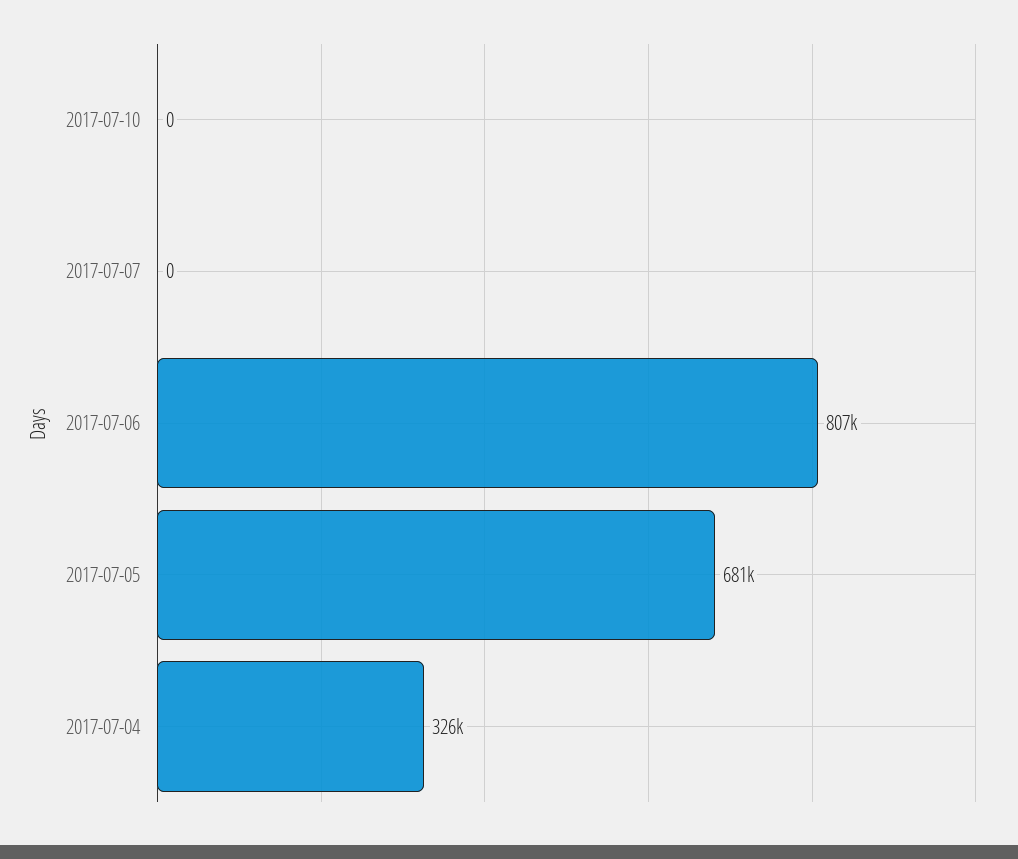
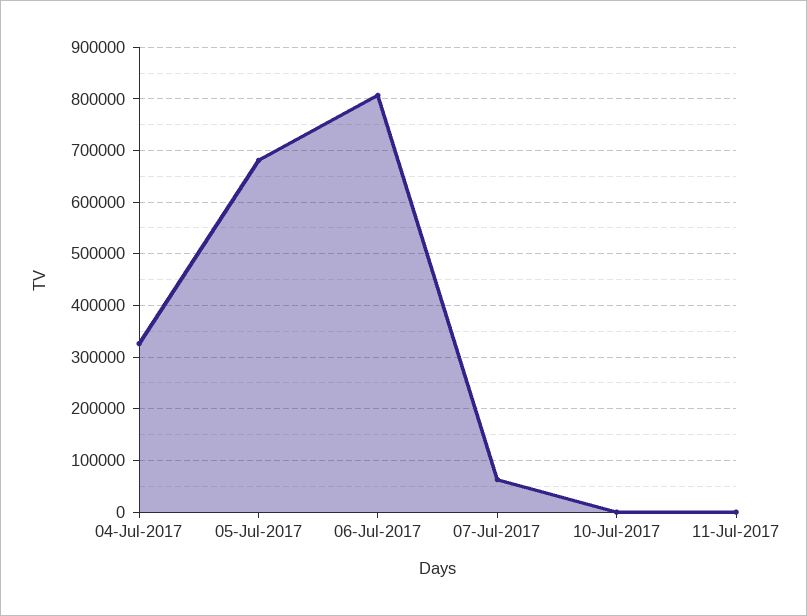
2017-07-07: 0 -> 60000
11-Jul-2017: none -> 0

